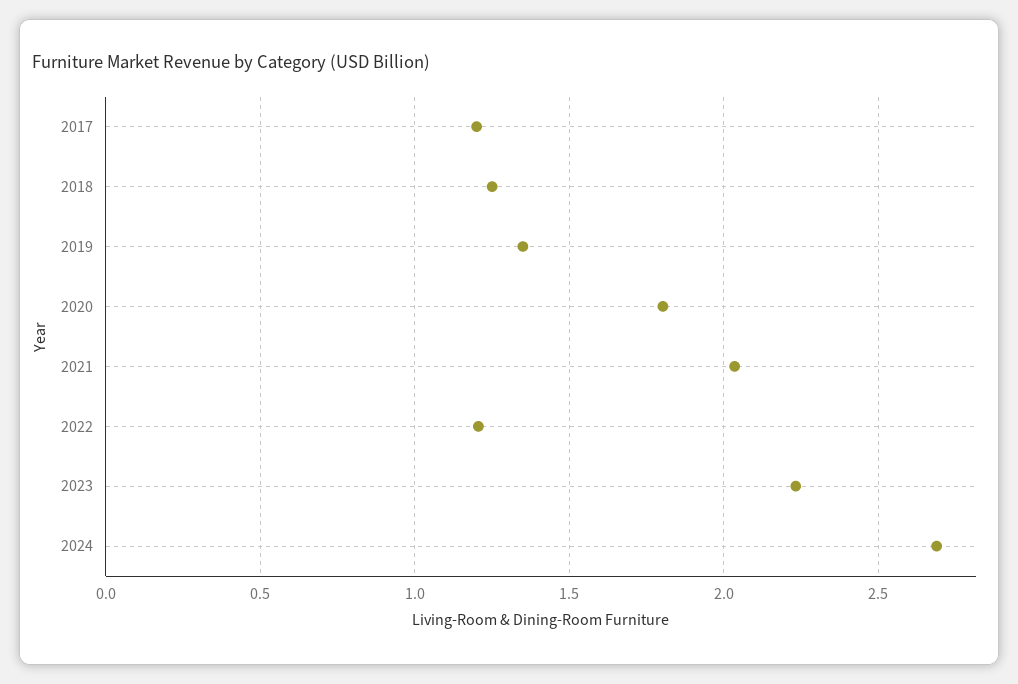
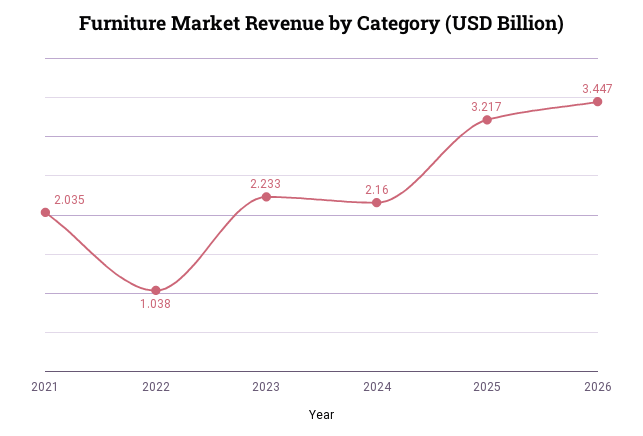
2017: 1.2 -> none
2018: 1.25 -> none
2019: 1.35 -> none
2020: 1.8 -> none
2022: 1.2 -> 1.038
2024: 2.7 -> 2.16
2025: none -> 3.217
2026: none -> 3.447

